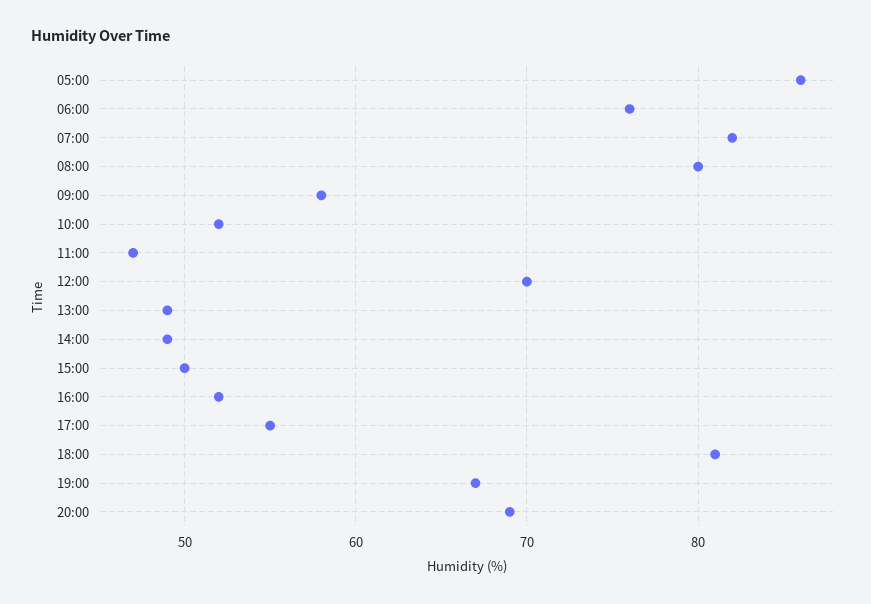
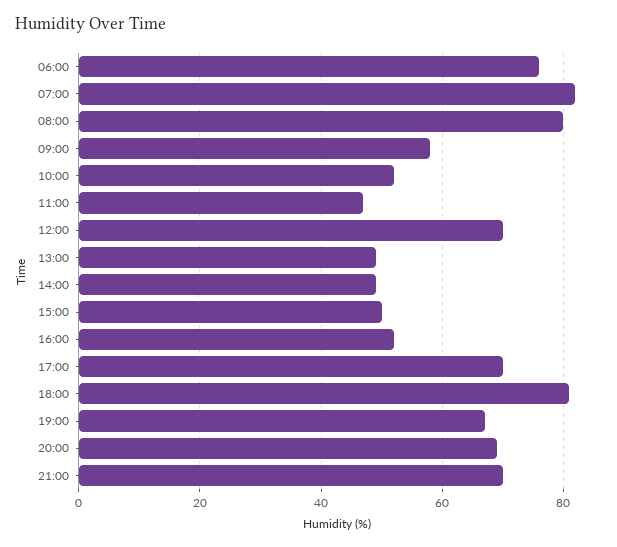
05:00: 86 -> none
17:00: 55 -> 70
21:00: none -> 70

